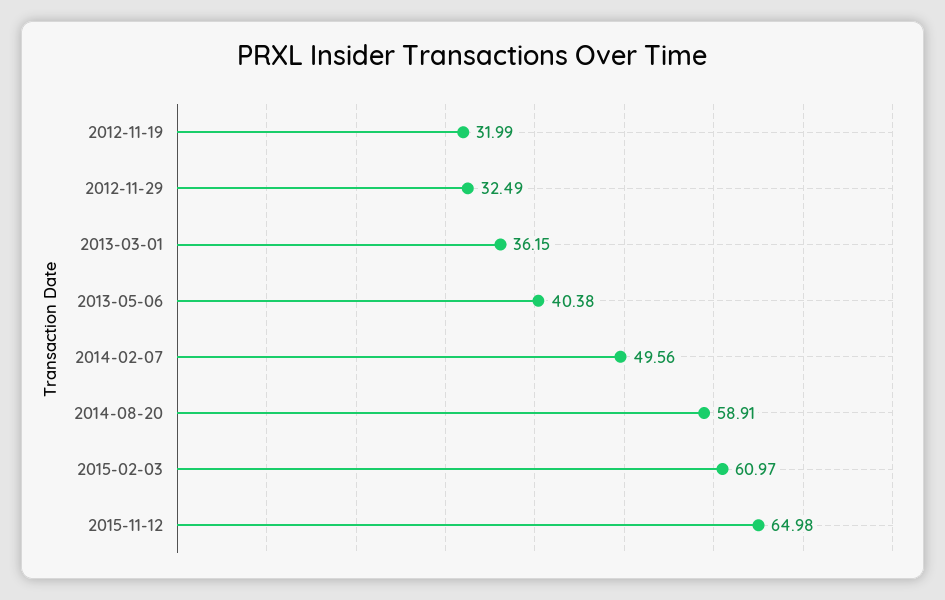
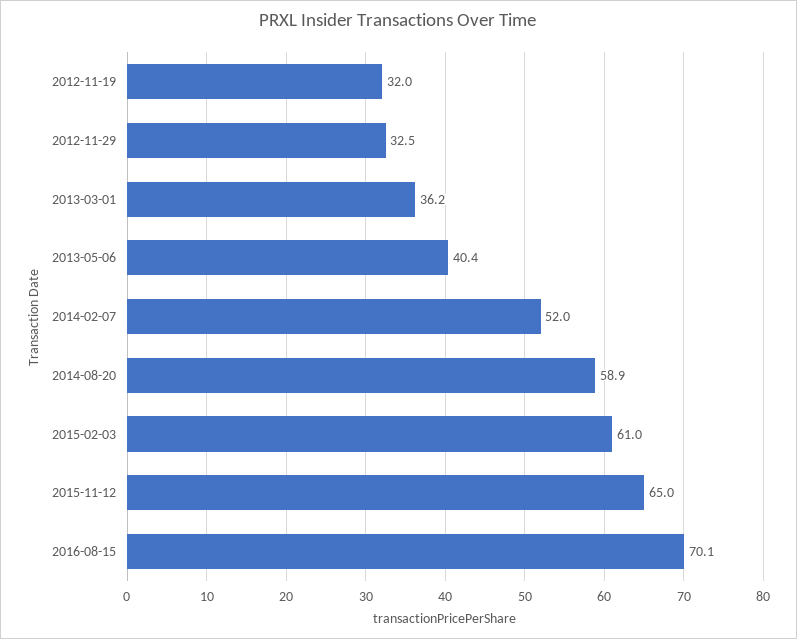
2014-02-07: 49.56 -> 52
2016-08-15: none -> 70.1

